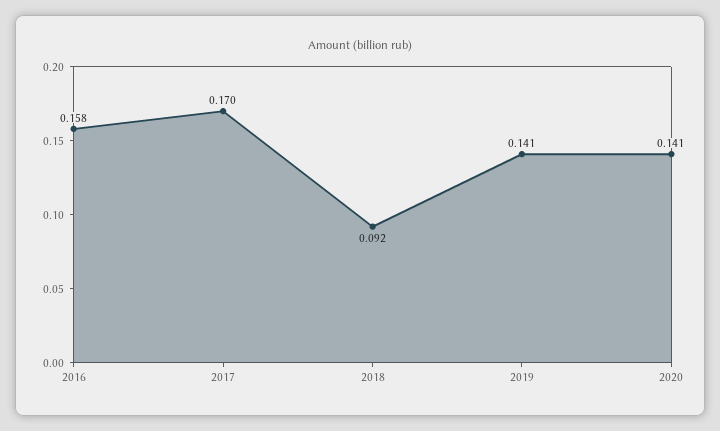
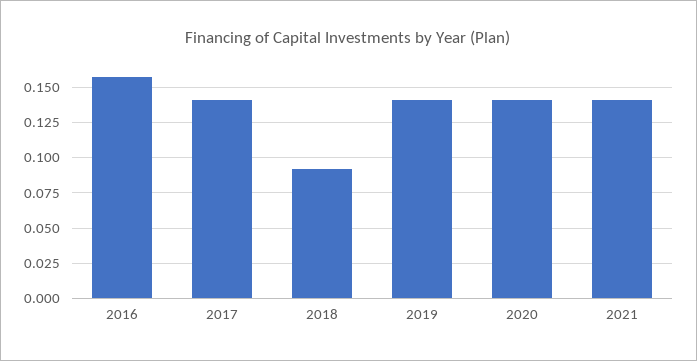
2017: 0.17 -> 0.14
2021: none -> 0.14

